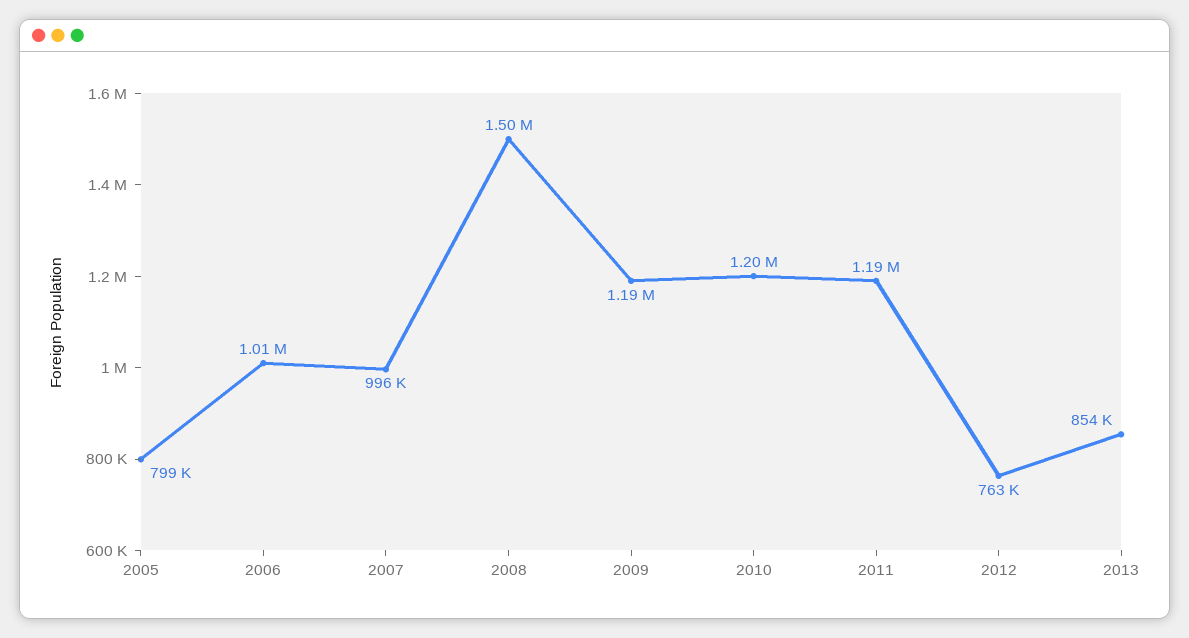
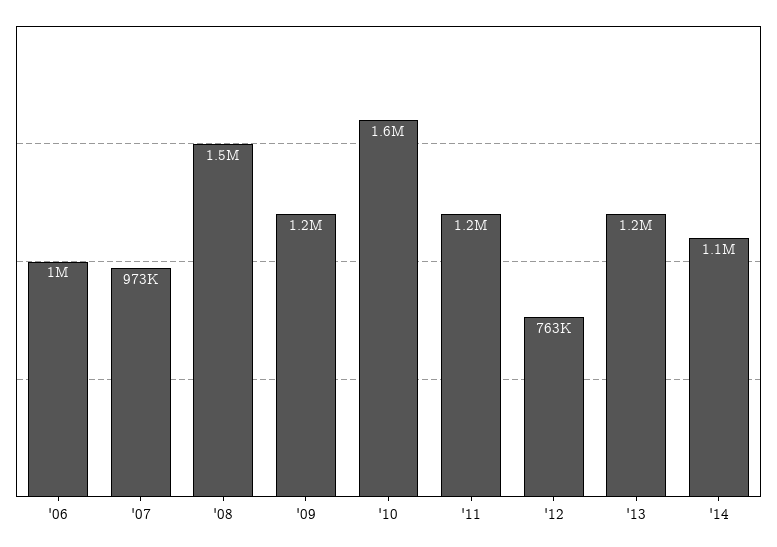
2005: 799000 -> none
2007: 996000 -> 973000
2010: 1200000 -> 1600000
2013: 854000 -> 1200000
'14: none -> 1100000

